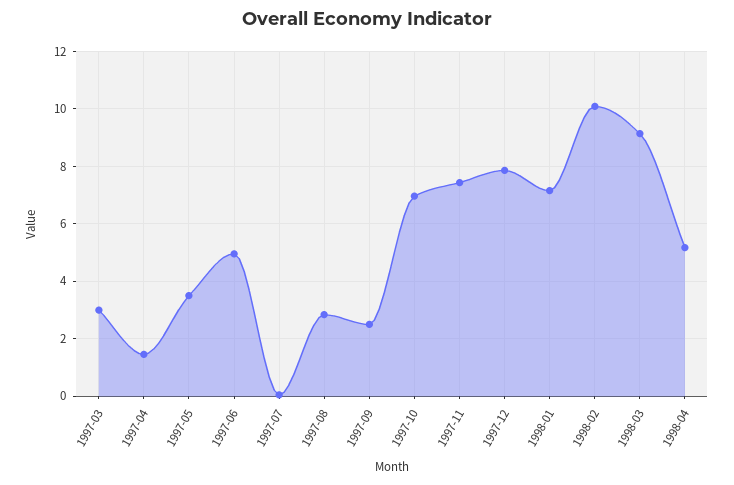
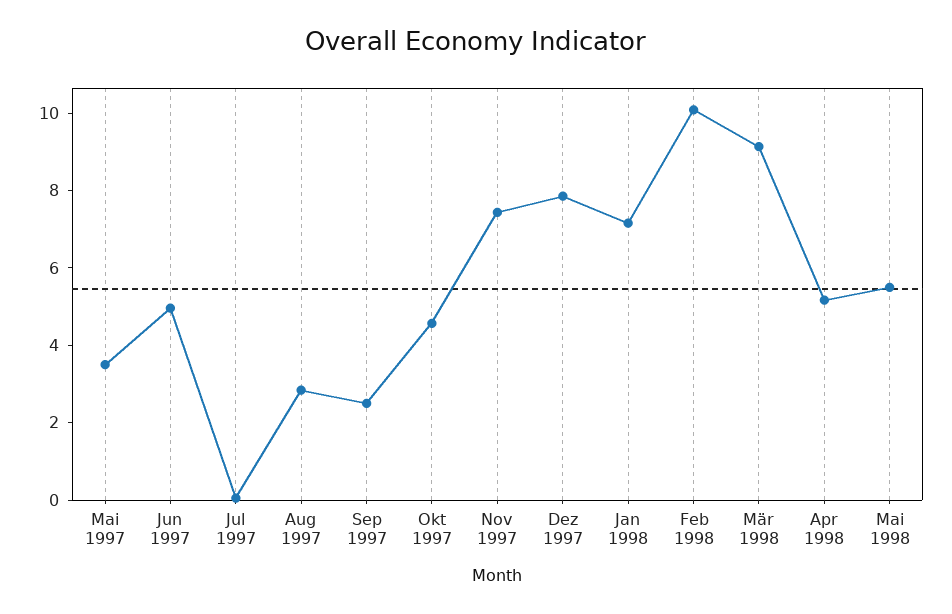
1997-03: 3 -> none
1997-04: 1.5 -> none
1997-10: 7 -> 4.5
Mai 1998: none -> 5.5

